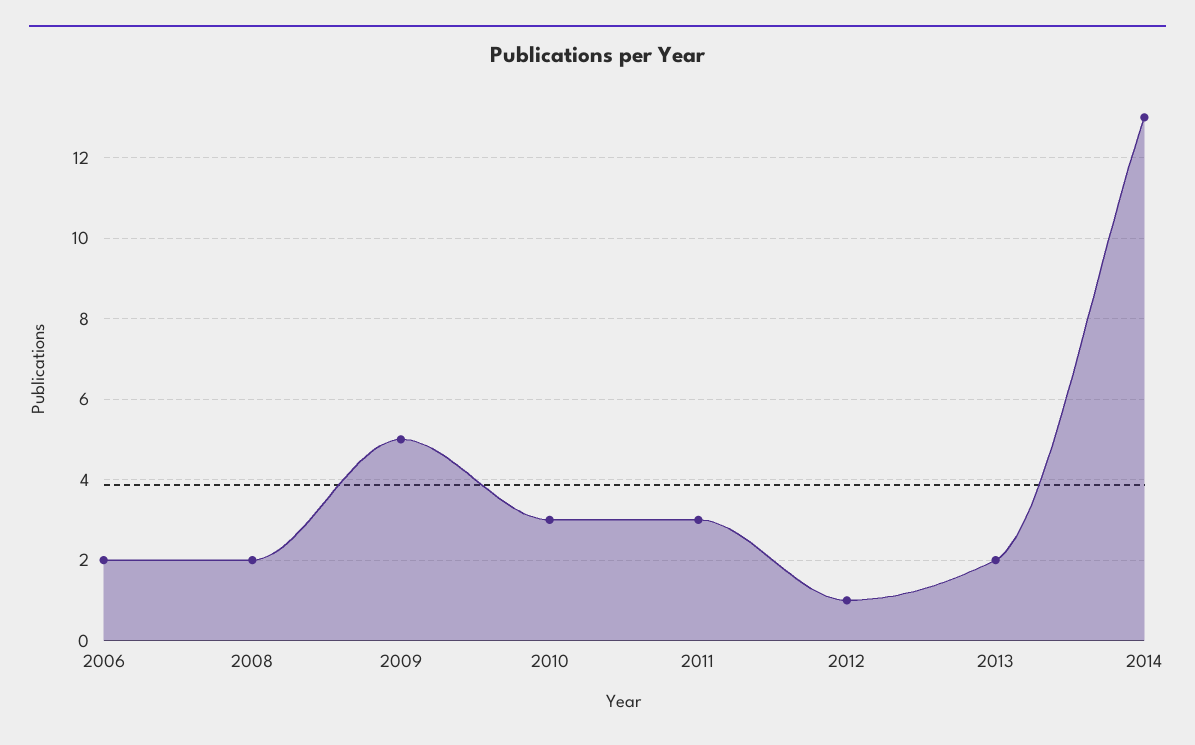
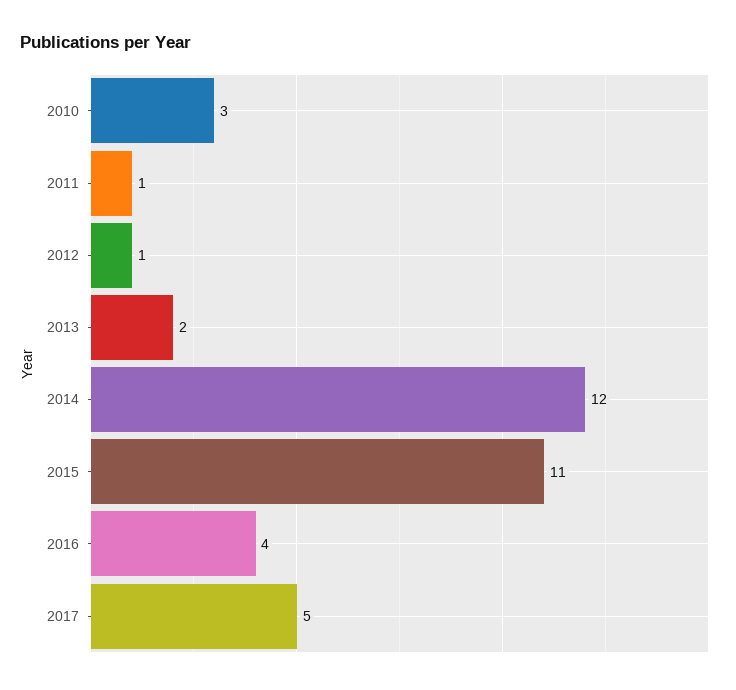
2006: 2 -> none
2008: 2 -> none
2009: 5 -> none
2011: 3 -> 1
2014: 13 -> 12
2015: none -> 11
2016: none -> 4
2017: none -> 5

